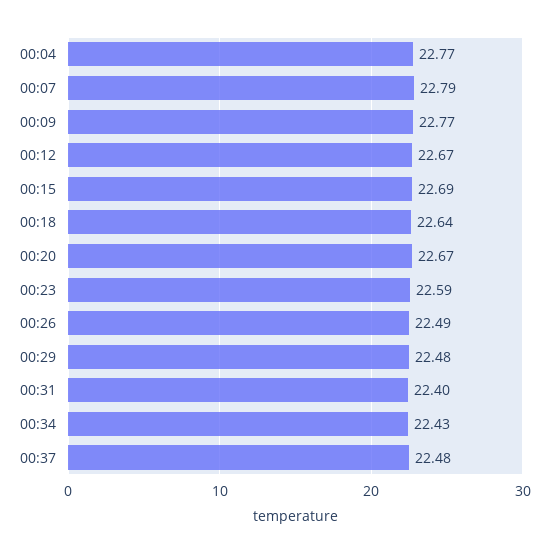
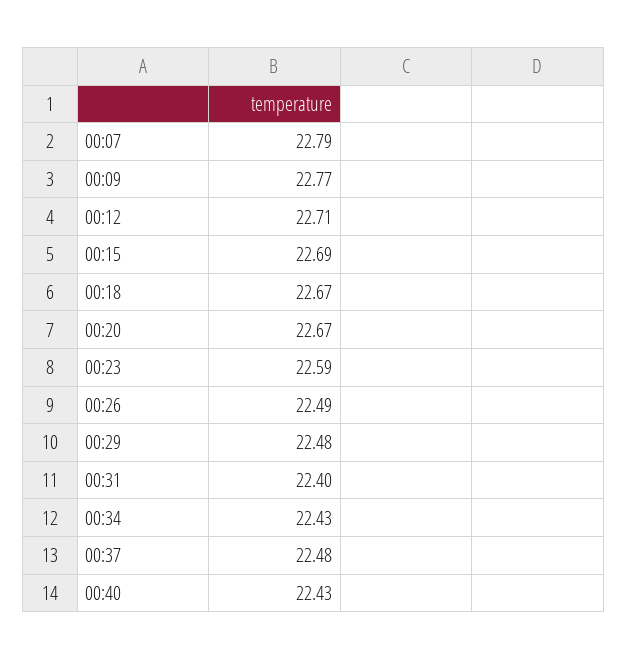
00:04: 22.77 -> none
00:12: 22.67 -> 22.71
00:18: 22.64 -> 22.67
00:40: none -> 22.43

